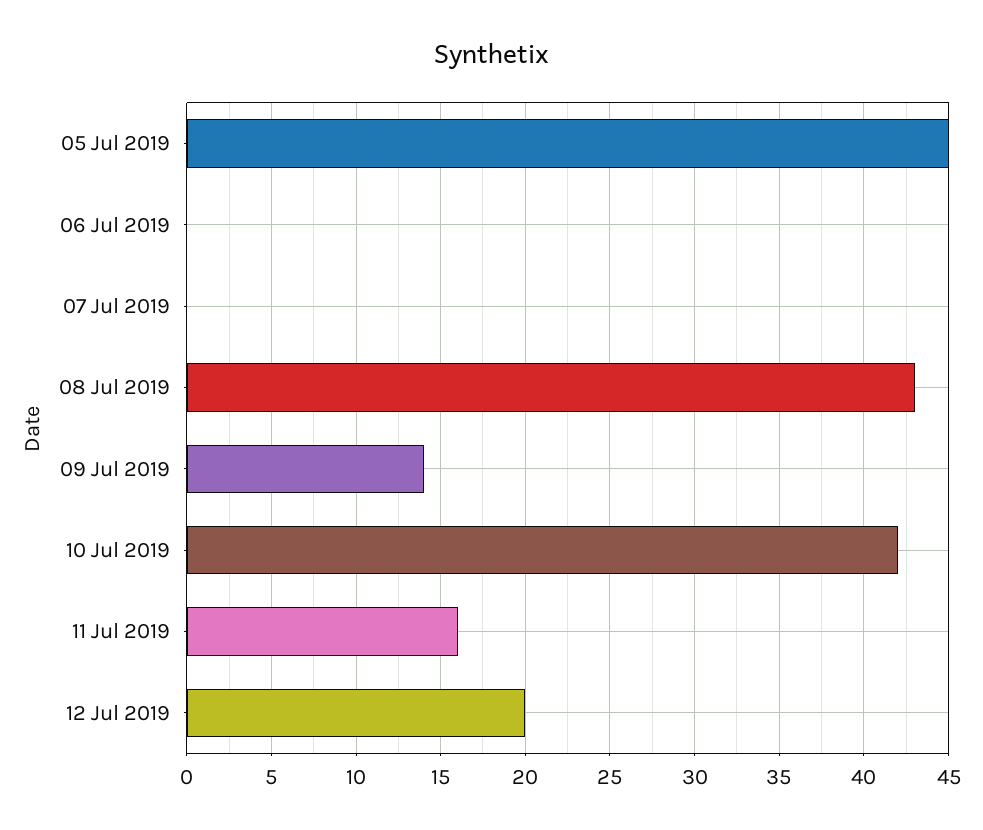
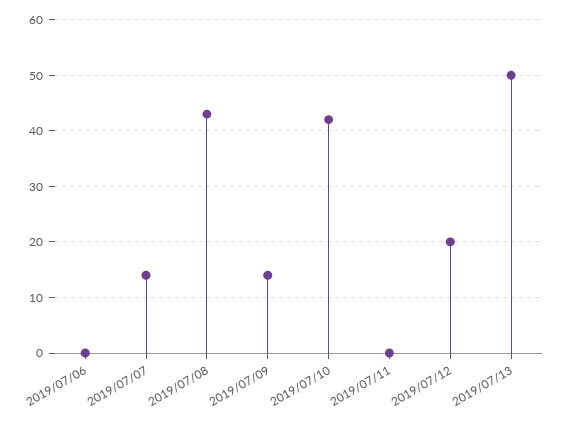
05 Jul 2019: 45 -> none
07 Jul 2019: 0 -> 15
11 Jul 2019: 16 -> 0
2019/07/13: none -> 50

